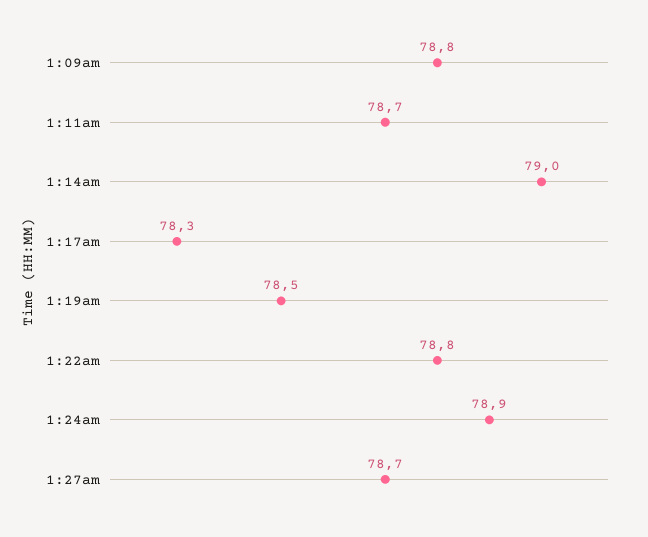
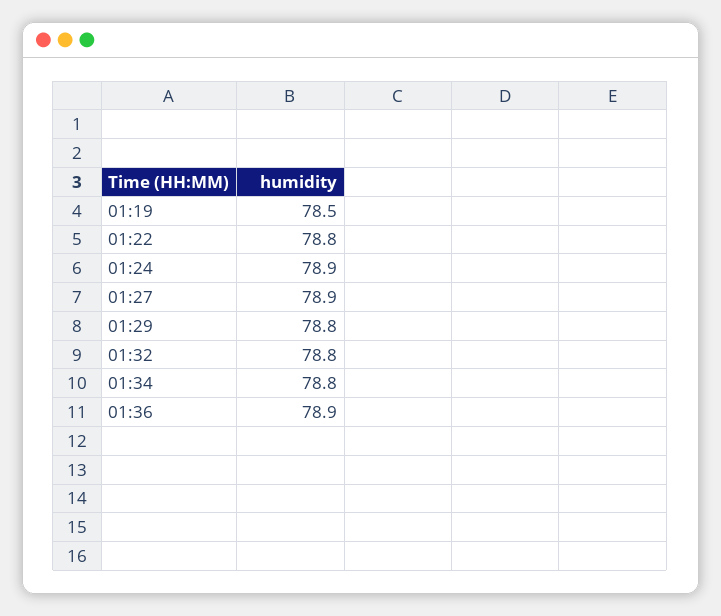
1:09am: 78.8 -> none
1:11am: 78.7 -> none
1:14am: 79 -> none
1:17am: 78.3 -> none
1:27am: 78.7 -> 78.9
01:29: none -> 78.8
01:32: none -> 78.8
01:34: none -> 78.8
01:36: none -> 78.9

